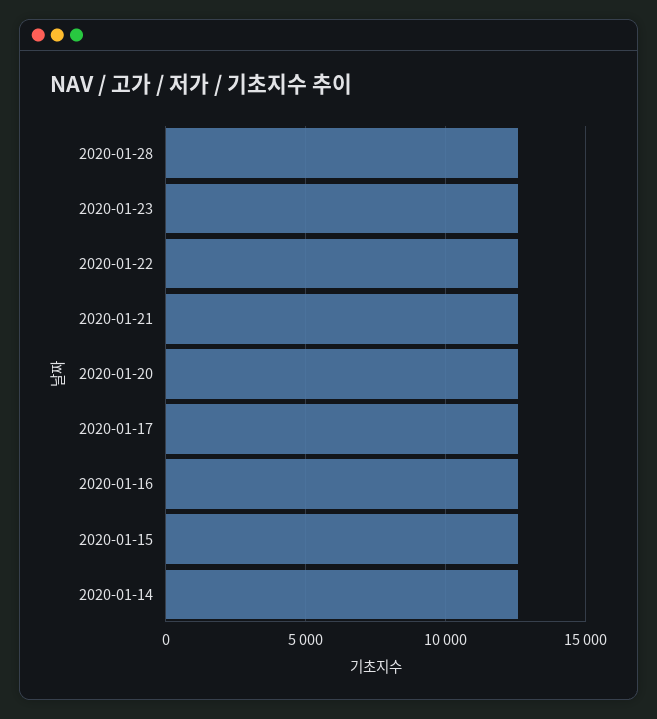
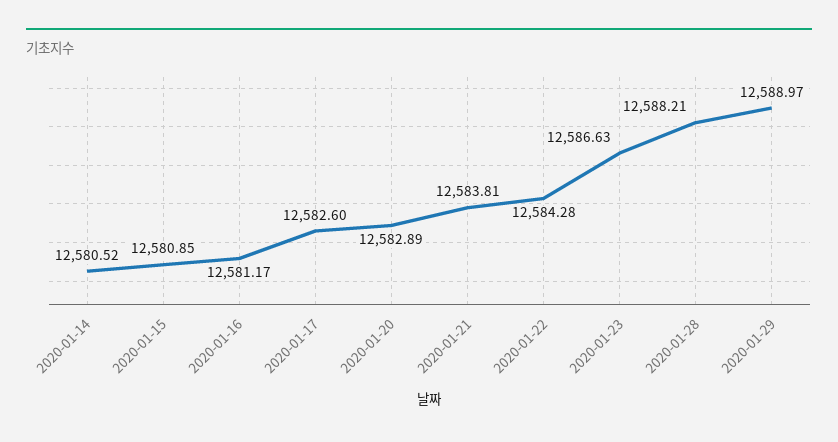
2020-01-29: none -> 12588.97

